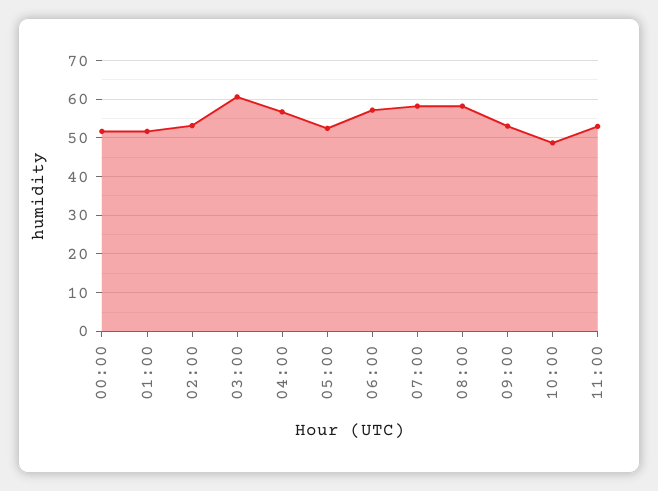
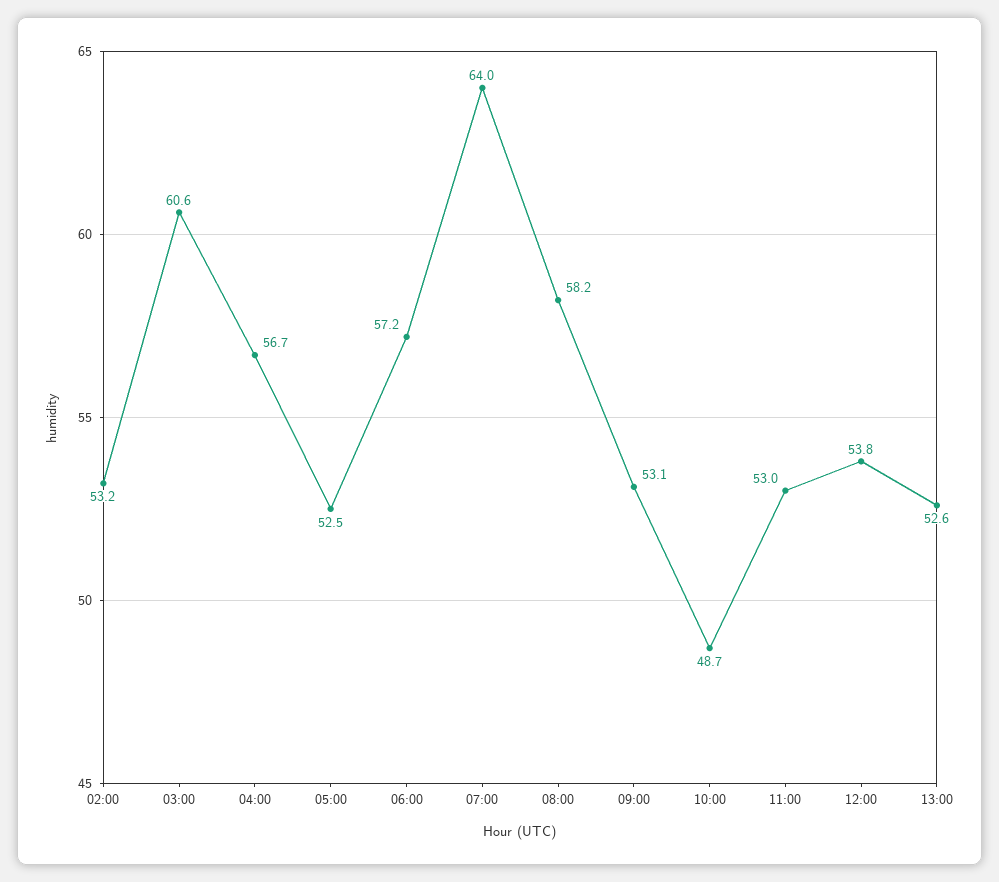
00:00: 52 -> none
01:00: 52 -> none
07:00: 58 -> 64
12:00: none -> 53.8
13:00: none -> 52.6

